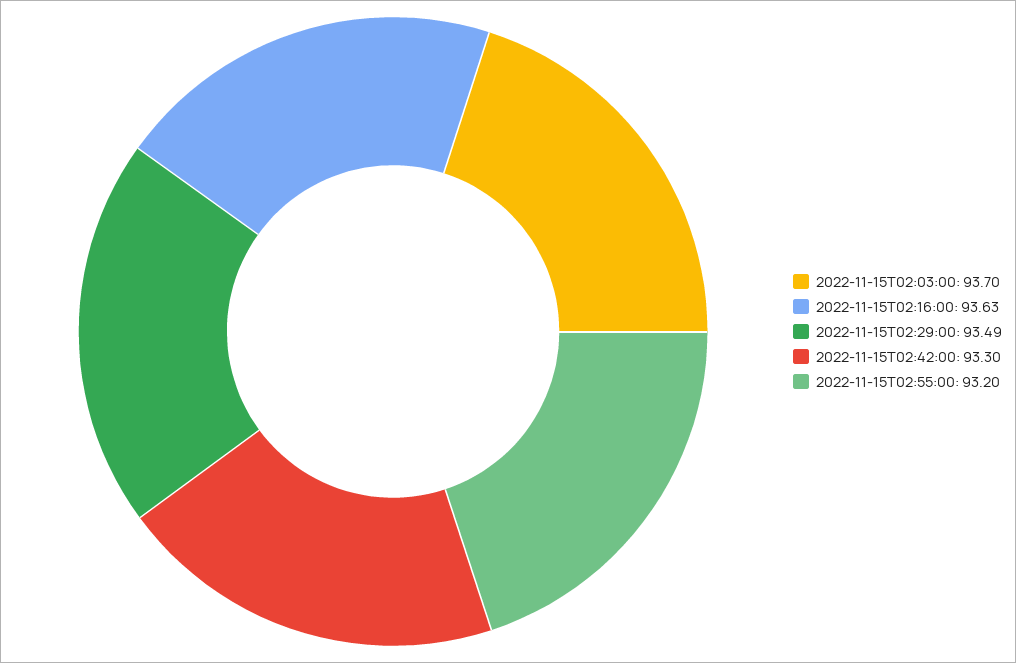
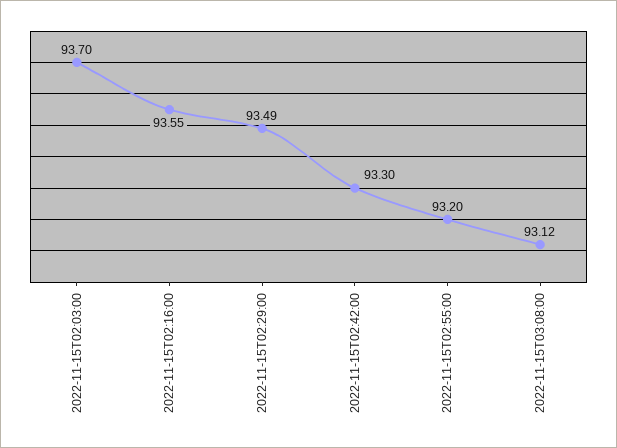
2022-11-15T02:16:00: 93.63 -> 93.55
2022-11-15T03:08:00: none -> 93.12

